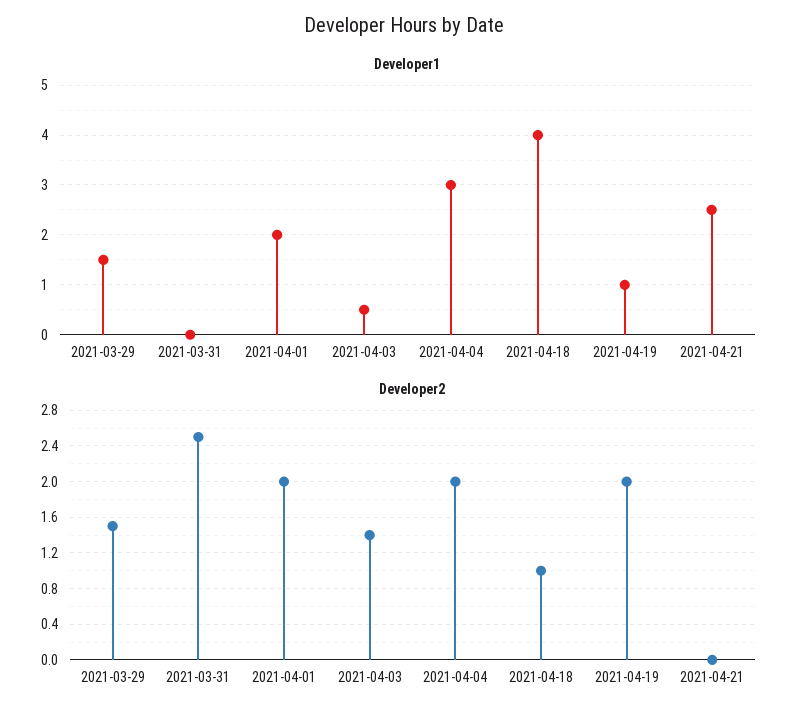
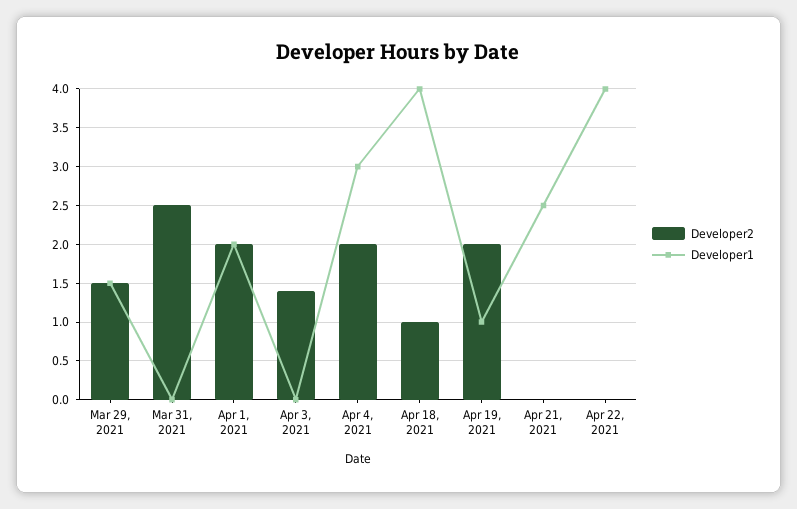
Developer1, 2021-04-03: 0.5 -> 0
Developer2, Apr 22, 2021: none -> 0
Developer1, Apr 22, 2021: none -> 4

